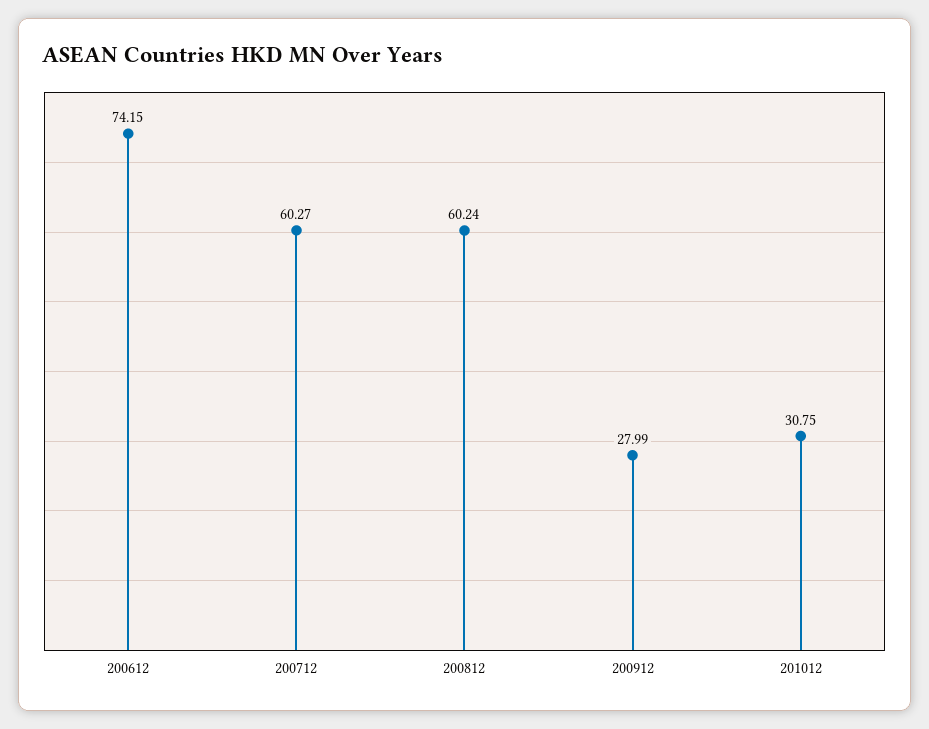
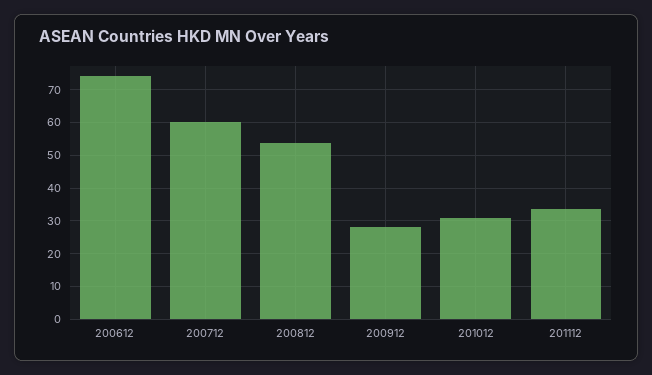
200812: 60.24 -> 54
201112: none -> 34

